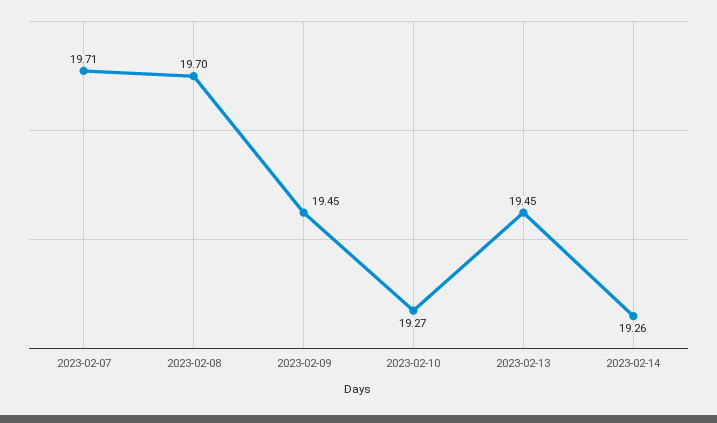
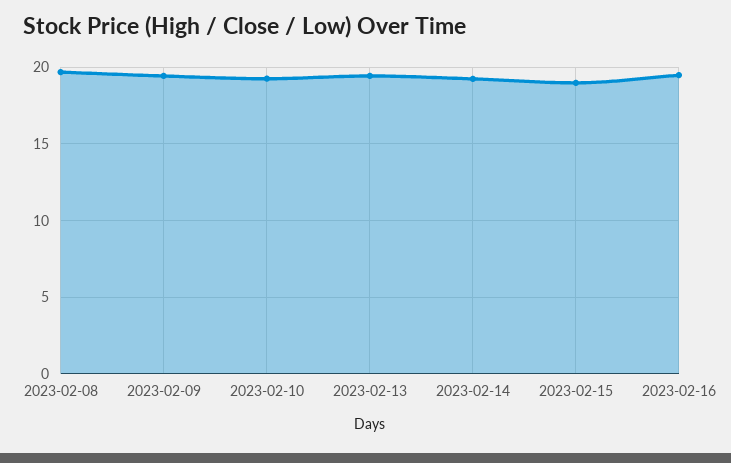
2023-02-07: 19.71 -> none
2023-02-15: none -> 19
2023-02-16: none -> 19.5

